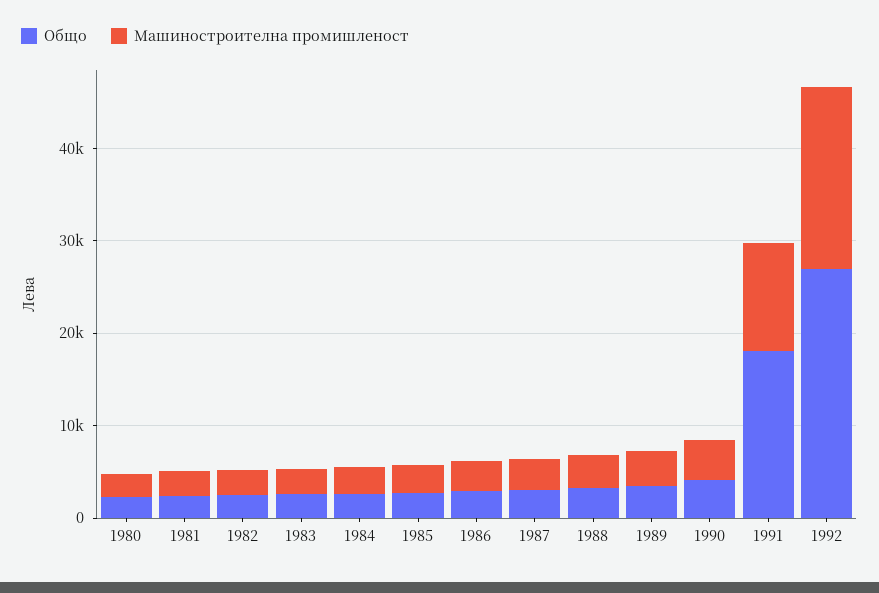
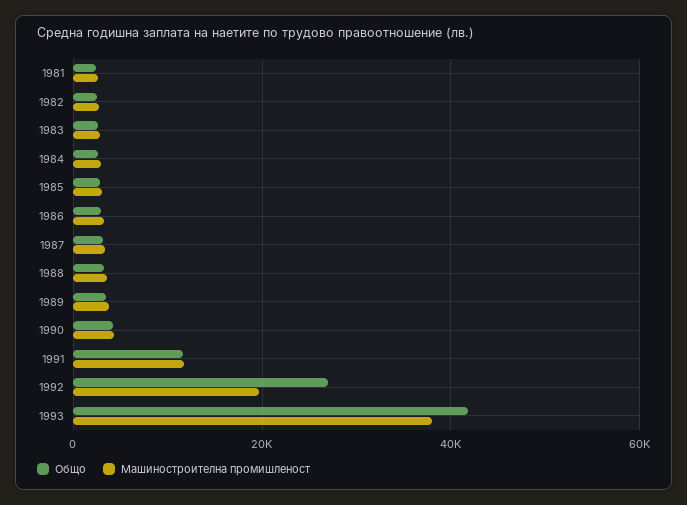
Общо, 1980: 2000 -> none
Машиностроителна промишленост, 1980: 2000 -> none
Общо, 1991: 18000 -> 12000
Общо, 1993: none -> 42000
Машиностроителна промишленост, 1993: none -> 38000

